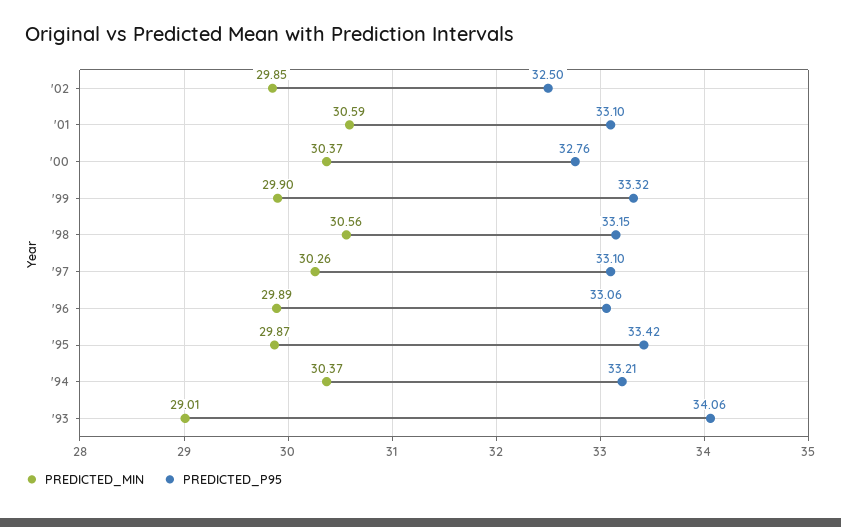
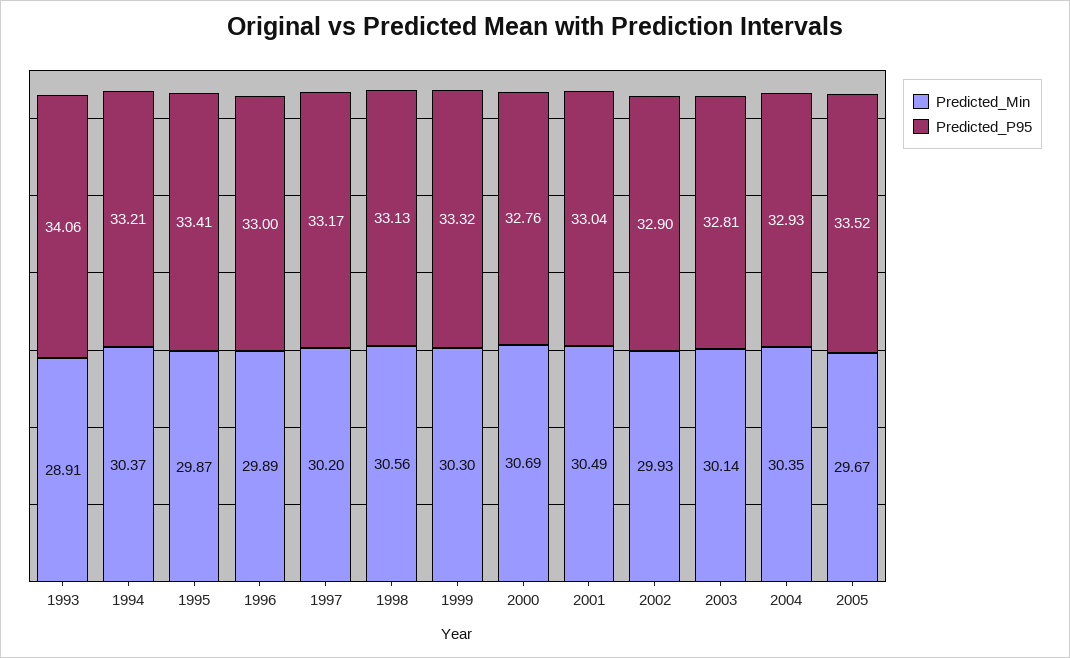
PREDICTED_MIN, '02: 29.85 -> 29.93
PREDICTED_P95, '02: 32.5 -> 32.9
PREDICTED_MIN, '01: 30.59 -> 30.49
PREDICTED_P95, '01: 33.1 -> 33.04
PREDICTED_MIN, '00: 30.37 -> 30.69
PREDICTED_MIN, '99: 29.9 -> 30.3
PREDICTED_P95, '98: 33.15 -> 33.13
PREDICTED_MIN, '97: 30.26 -> 30.2
PREDICTED_P95, '97: 33.1 -> 33.17
PREDICTED_P95, '96: 33.06 -> 33
PREDICTED_P95, '95: 33.42 -> 33.41
PREDICTED_MIN, '93: 29.01 -> 28.91
PREDICTED_MIN, 2003: none -> 30.14
PREDICTED_P95, 2003: none -> 32.81
PREDICTED_MIN, 2004: none -> 30.35
PREDICTED_P95, 2004: none -> 32.93
PREDICTED_MIN, 2005: none -> 29.67
PREDICTED_P95, 2005: none -> 33.52

